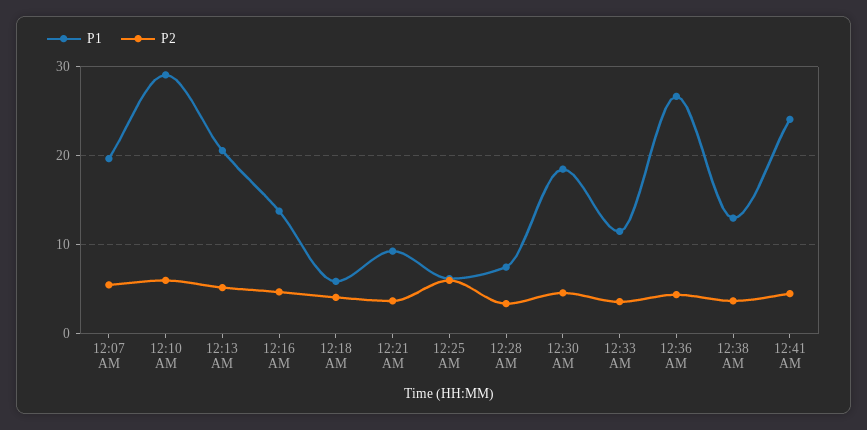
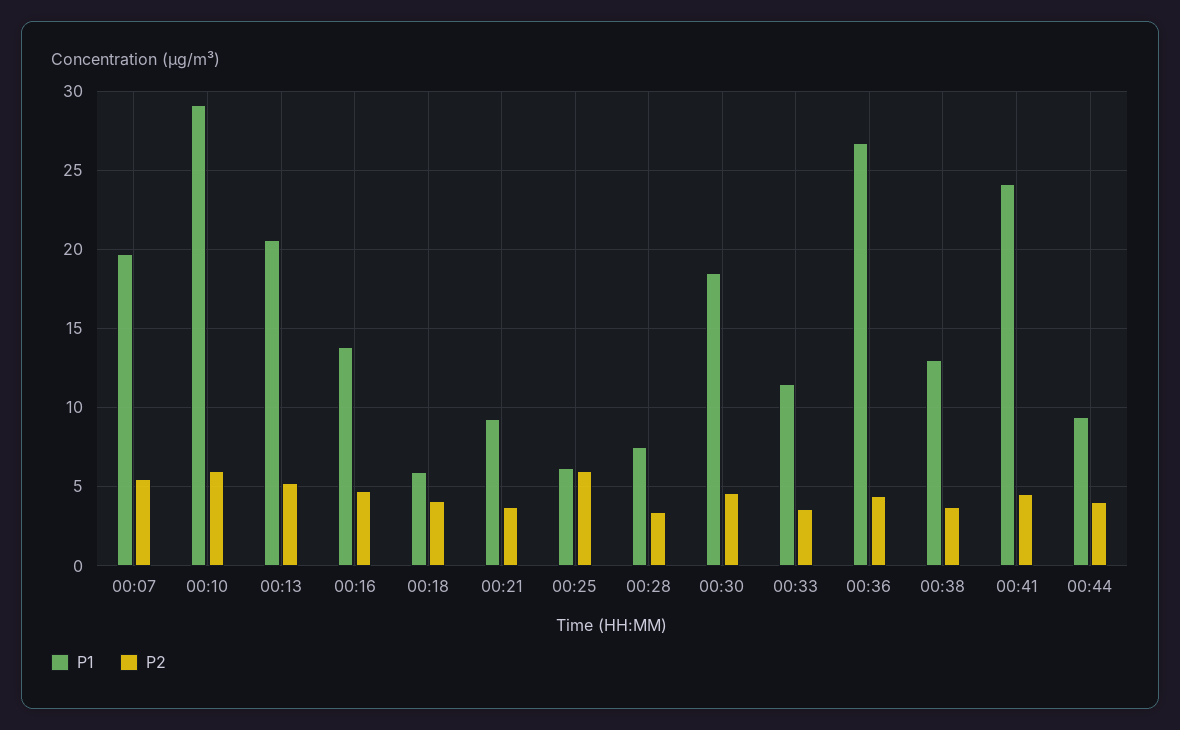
P1, 00:44: none -> 9.5
P2, 00:44: none -> 4

